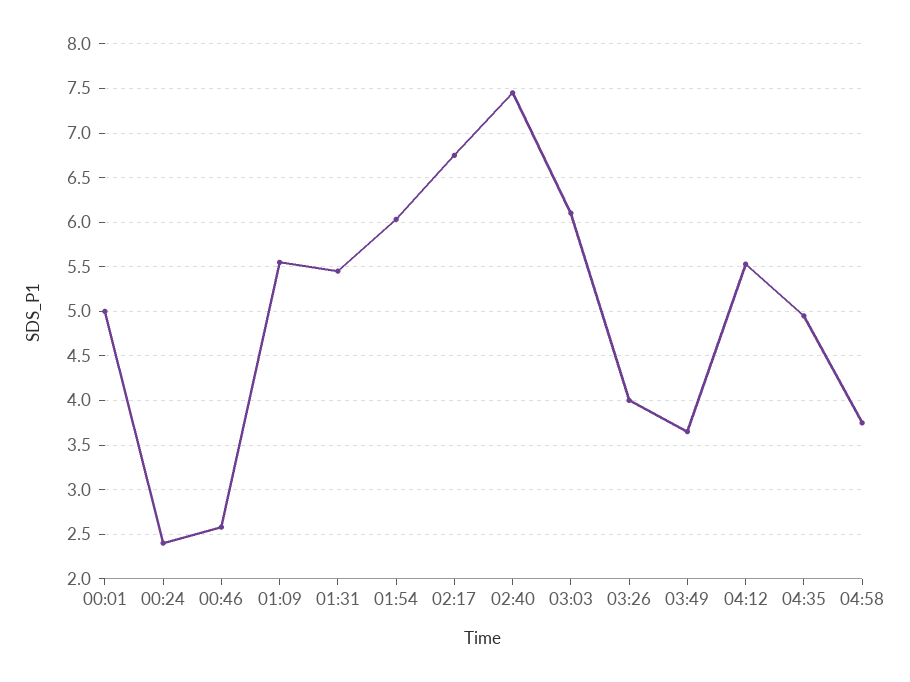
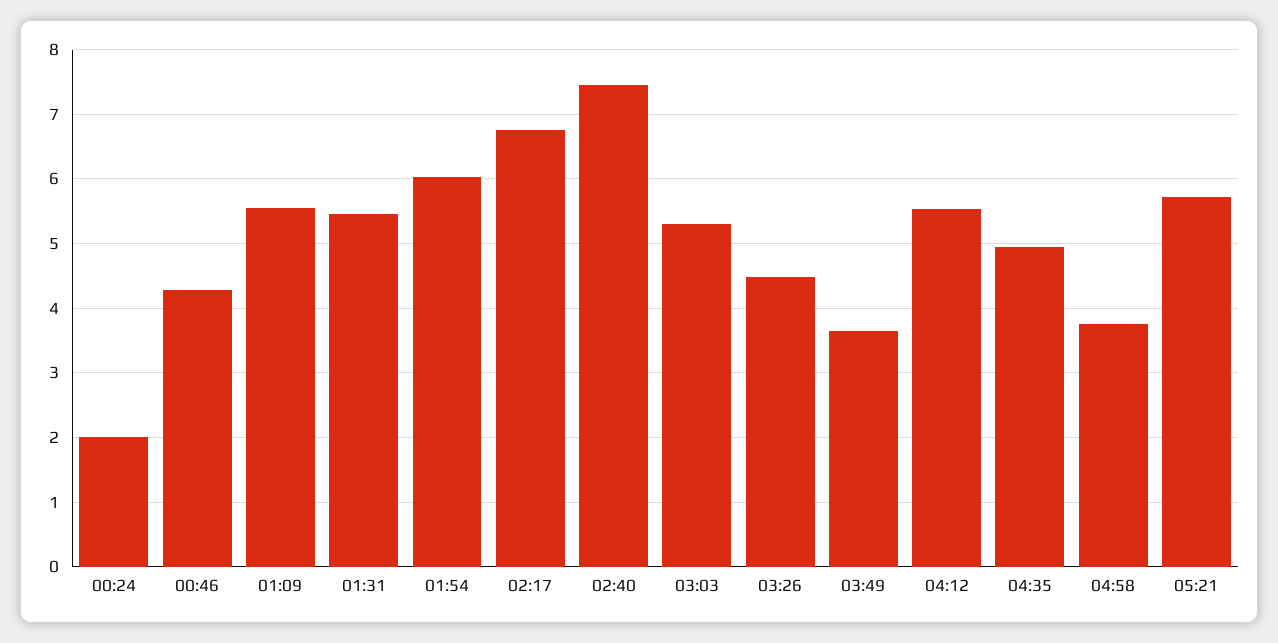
00:01: 5 -> none
00:24: 2.4 -> 2
00:46: 2.6 -> 4.3
03:03: 6.1 -> 5.3
03:26: 4 -> 4.5
05:21: none -> 5.7

